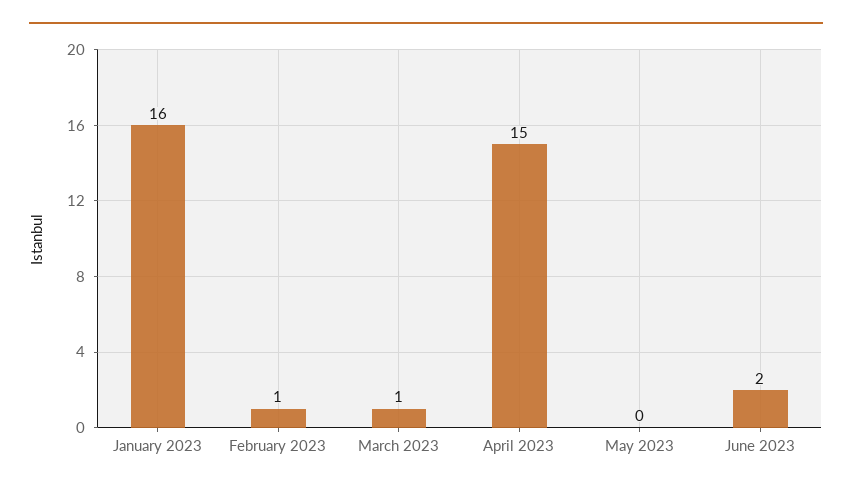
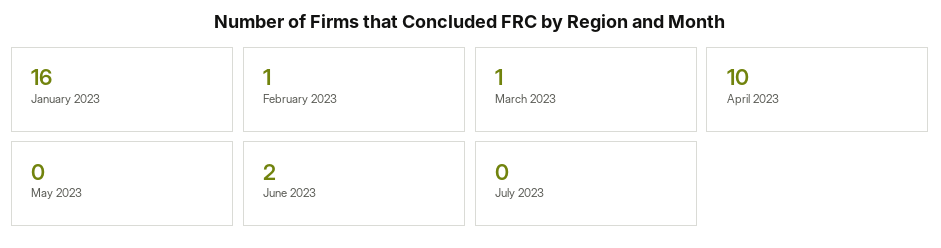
April 2023: 15 -> 10
July 2023: none -> 0

